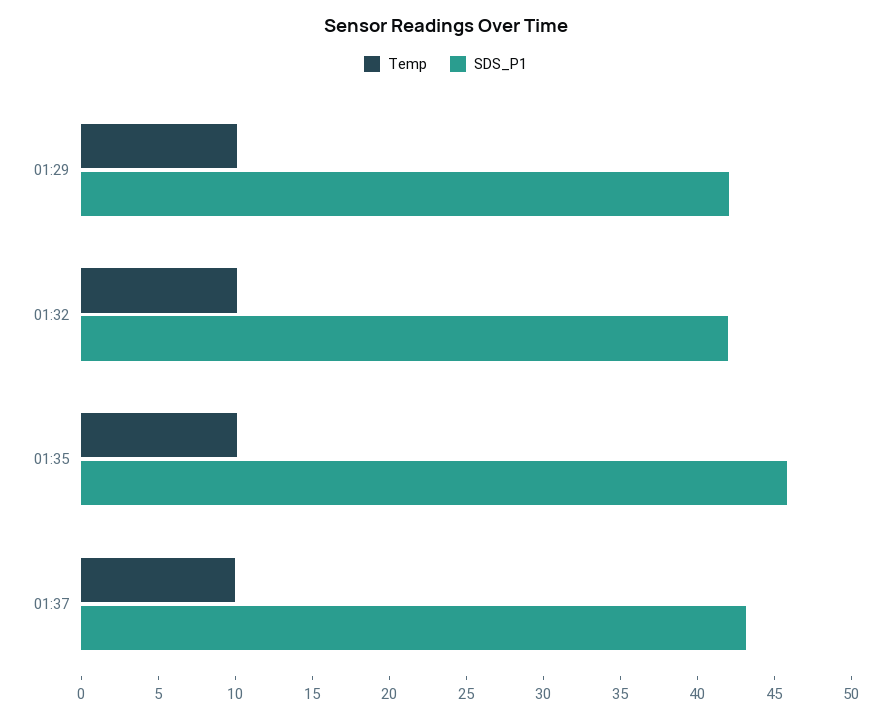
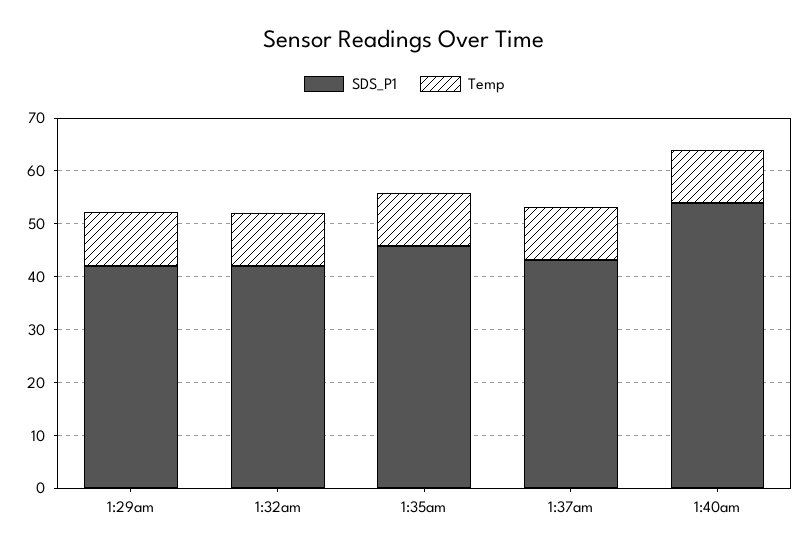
SDS_P1, 1:40am: none -> 54
Temp, 1:40am: none -> 10

